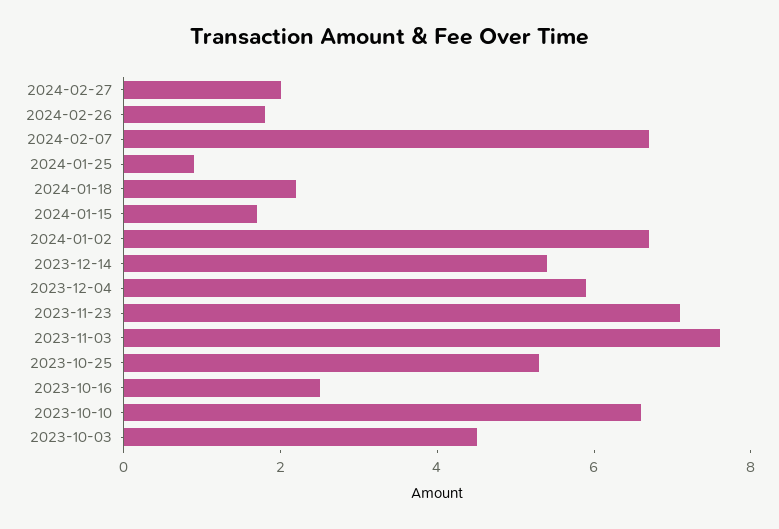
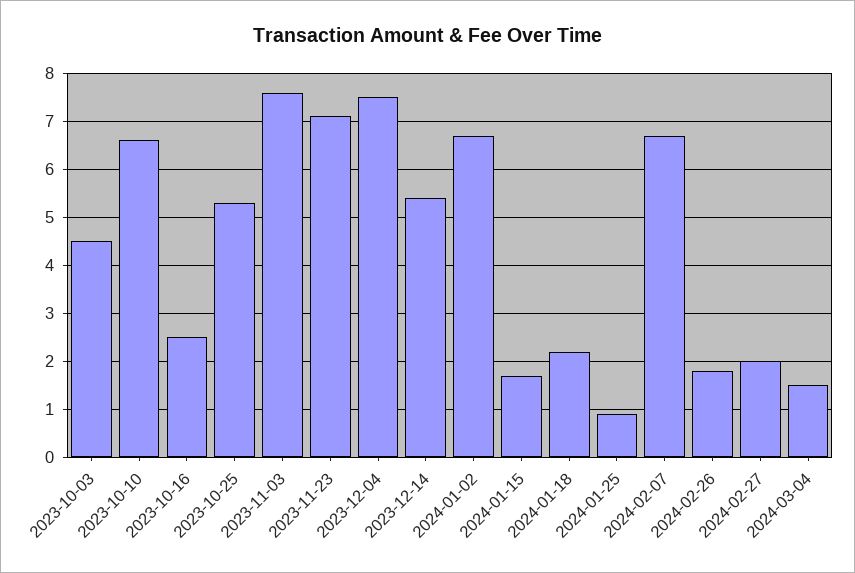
2023-12-04: 6 -> 7.5
2024-03-04: none -> 1.5

